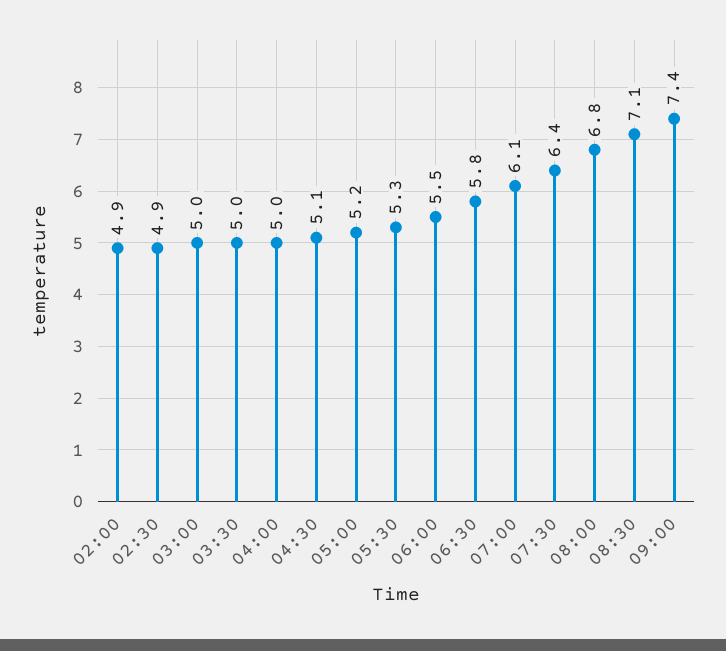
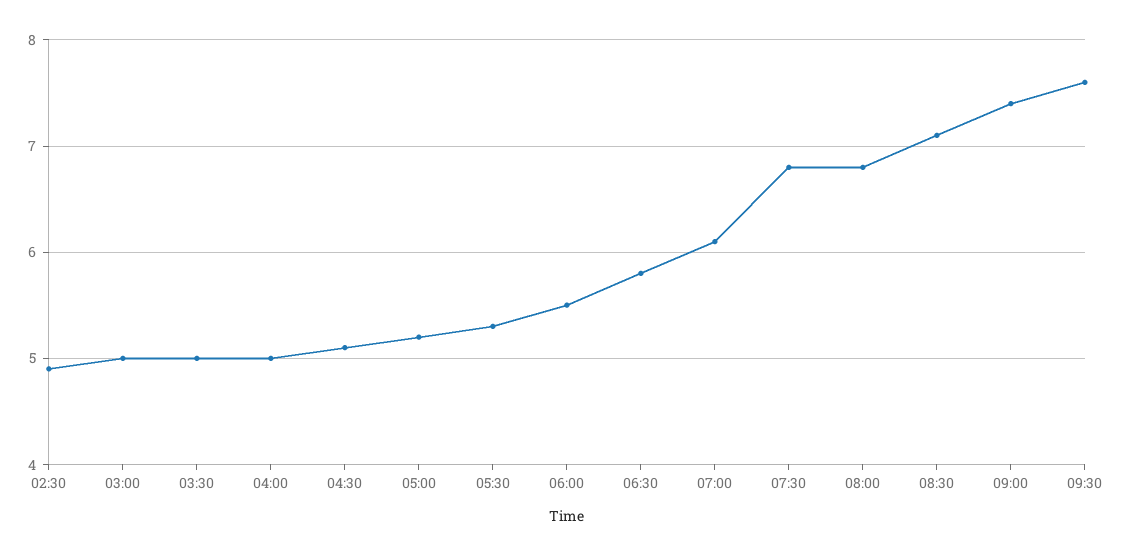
02:00: 4.9 -> none
07:30: 6.4 -> 6.8
09:30: none -> 7.6

